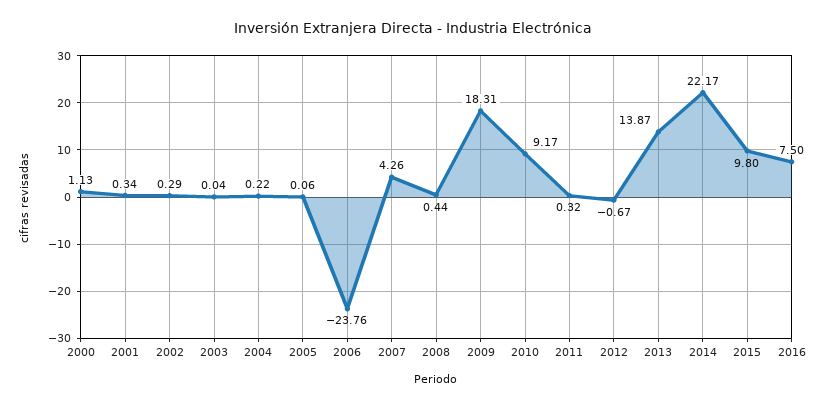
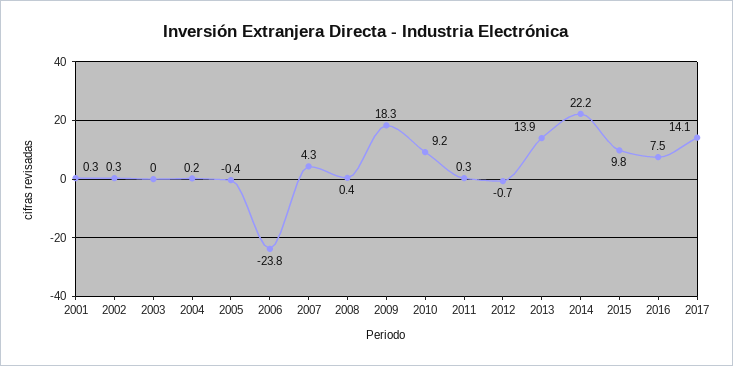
2000: 1.13 -> none
2005: 0.06 -> -0.4
2017: none -> 14.1

